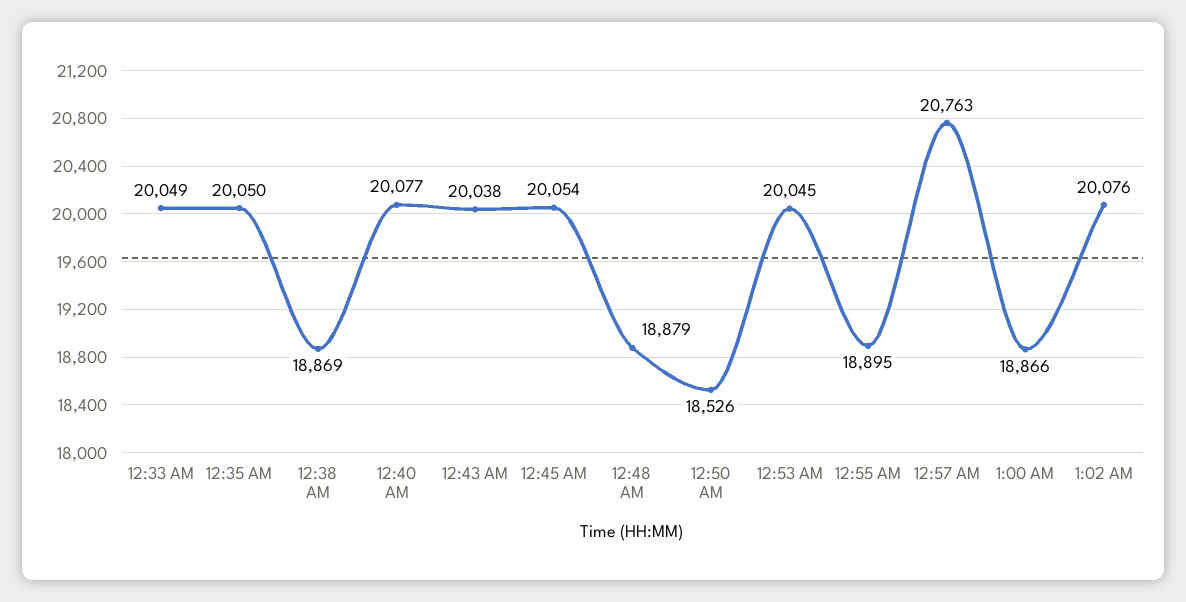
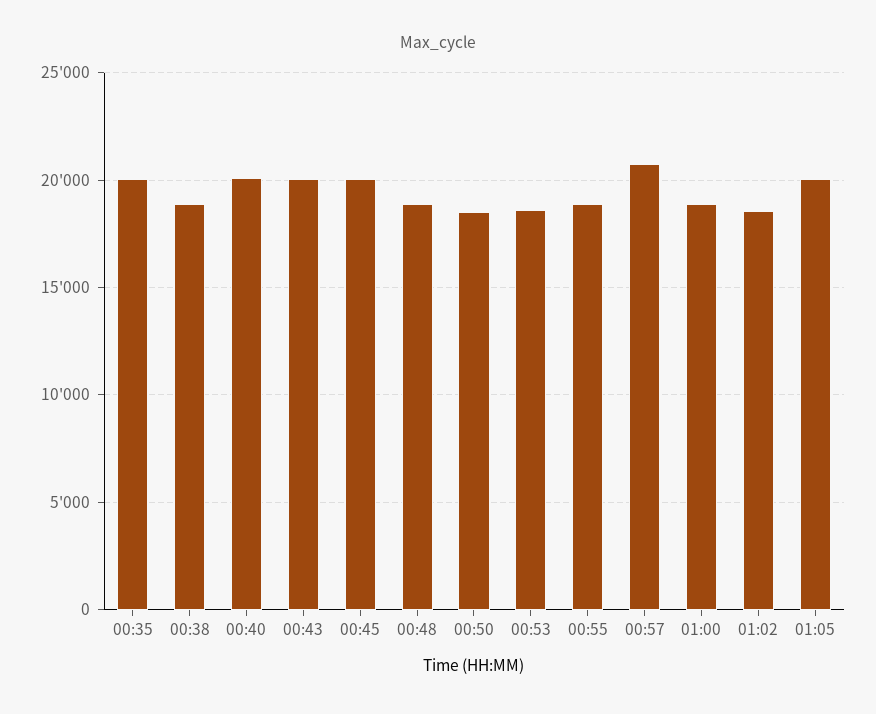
12:33 AM: 20049 -> none
12:53 AM: 20045 -> 18500
1:02 AM: 20076 -> 18500
01:05: none -> 20000

